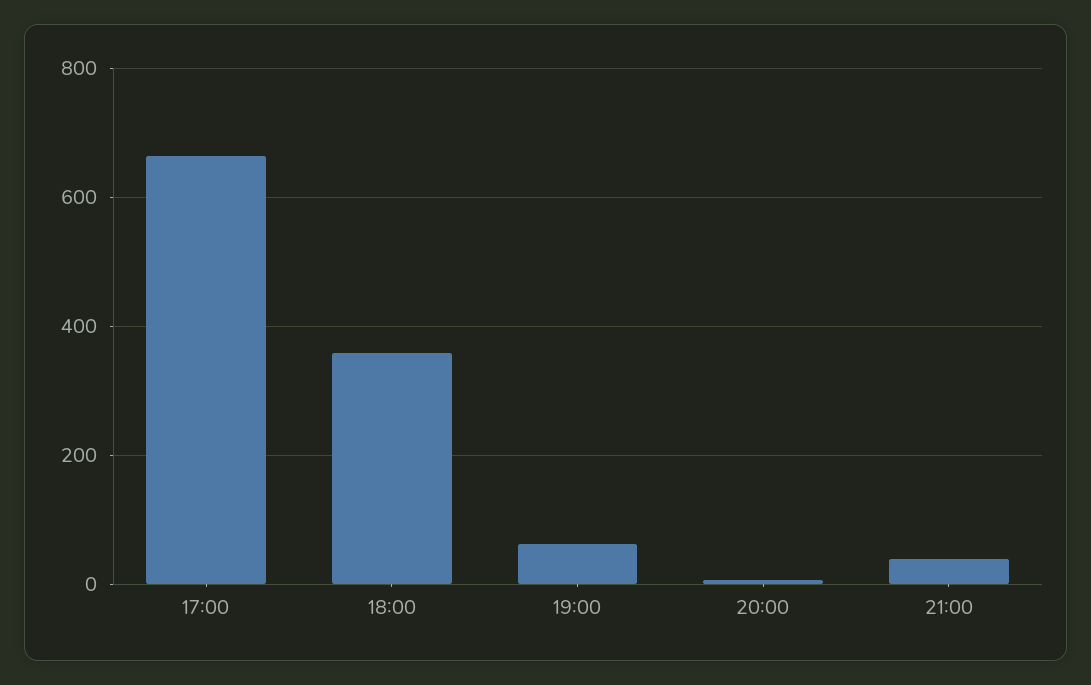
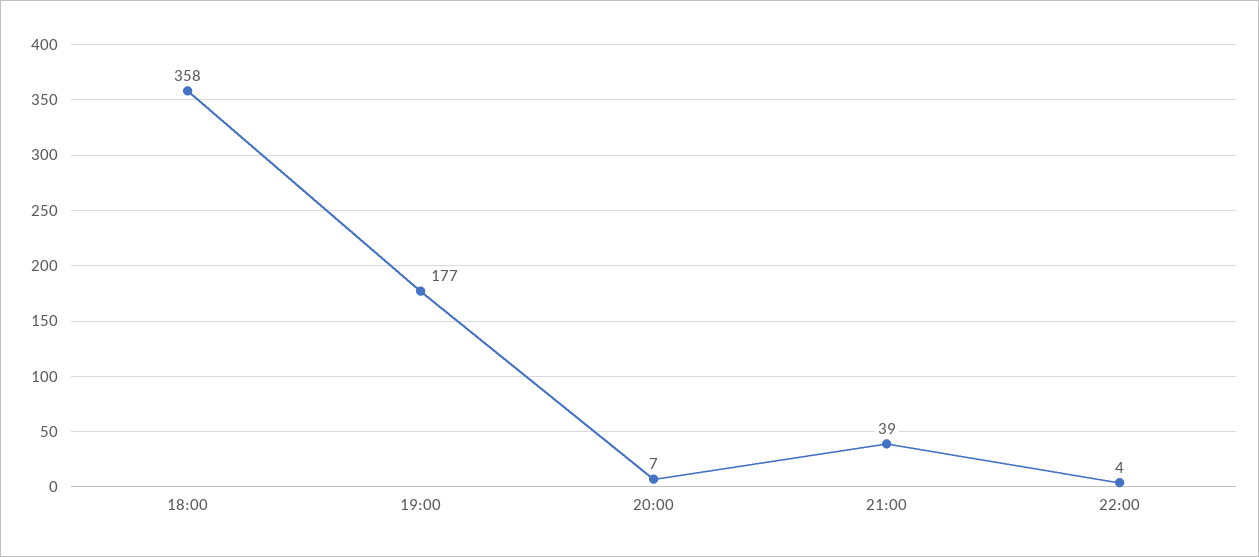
17:00: 660 -> none
19:00: 60 -> 177
22:00: none -> 4

